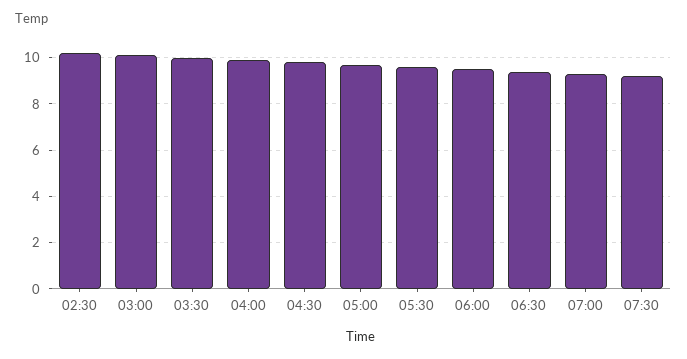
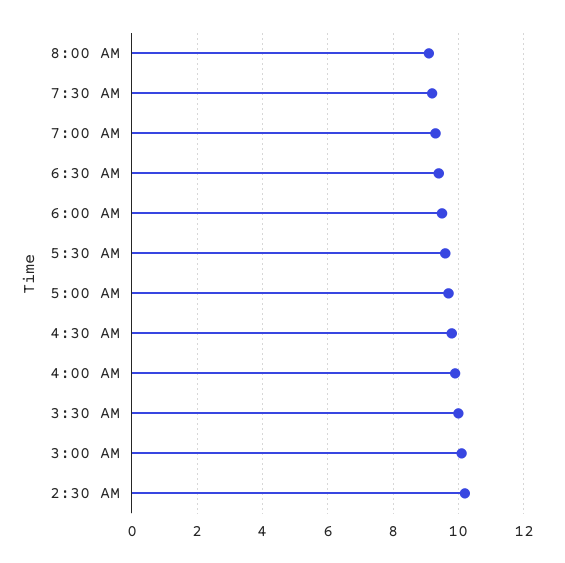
8:00 AM: none -> 9

